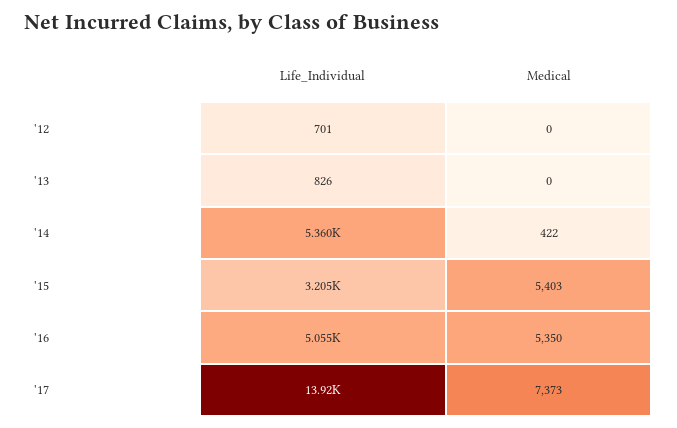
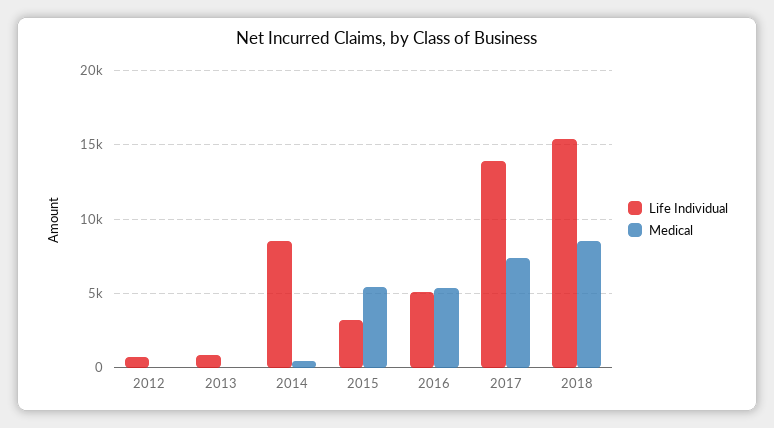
Life_Individual, '14: 5360 -> 8500
Life_Individual, 2018: none -> 15500
Medical, 2018: none -> 8500

